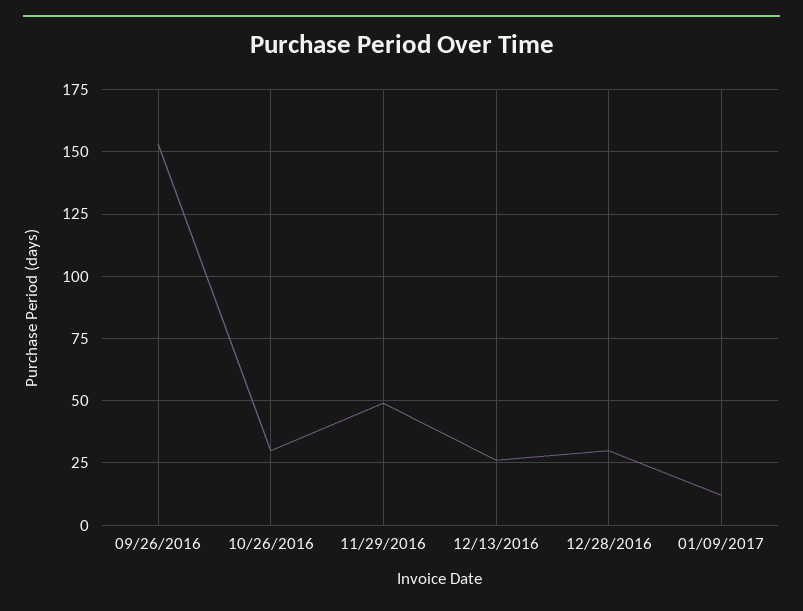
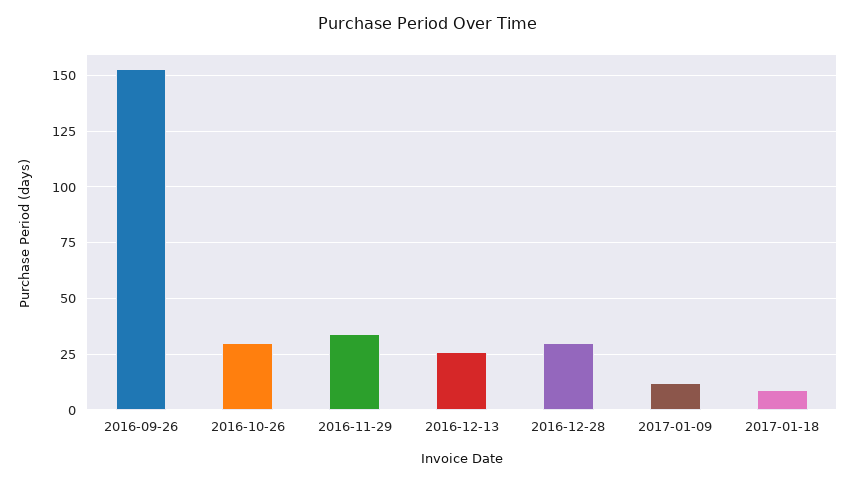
11/29/2016: 50 -> 35
2017-01-18: none -> 10

